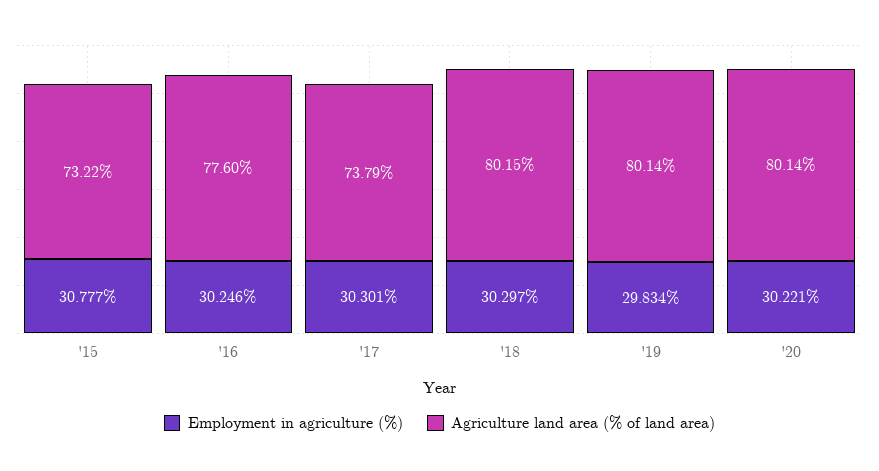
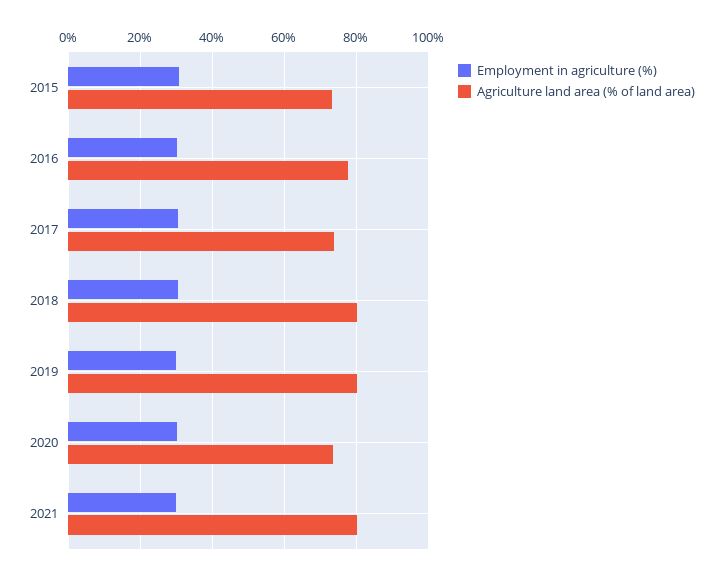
Agriculture land area (% of land area), '20: 80.14 -> 74
Employment in agriculture (%), 2021: none -> 30
Agriculture land area (% of land area), 2021: none -> 80

